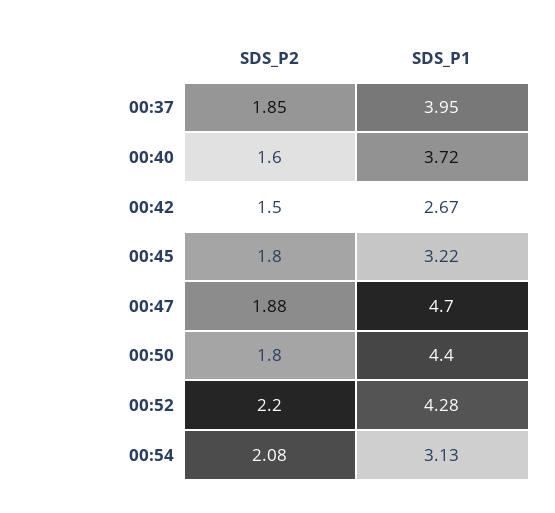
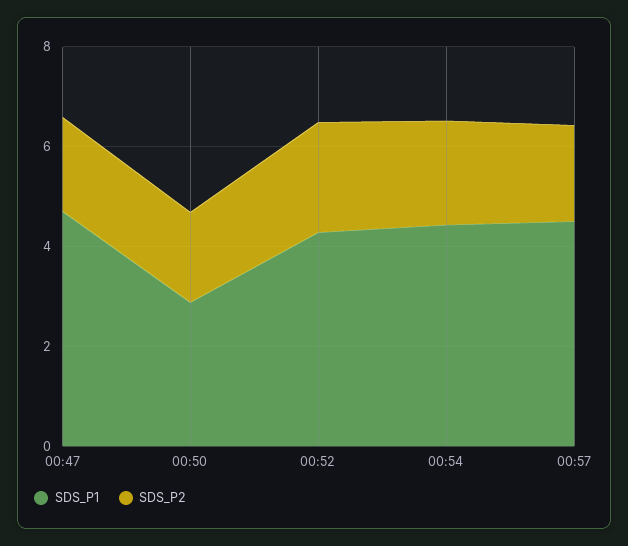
SDS_P2, 00:37: 1.85 -> none
SDS_P1, 00:37: 3.95 -> none
SDS_P2, 00:40: 1.6 -> none
SDS_P1, 00:40: 3.72 -> none
SDS_P2, 00:42: 1.5 -> none
SDS_P1, 00:42: 2.67 -> none
SDS_P2, 00:45: 1.8 -> none
SDS_P1, 00:45: 3.22 -> none
SDS_P1, 00:50: 4.4 -> 3
SDS_P1, 00:54: 3.13 -> 4.5
SDS_P1, 00:57: none -> 4.5
SDS_P2, 00:57: none -> 2

